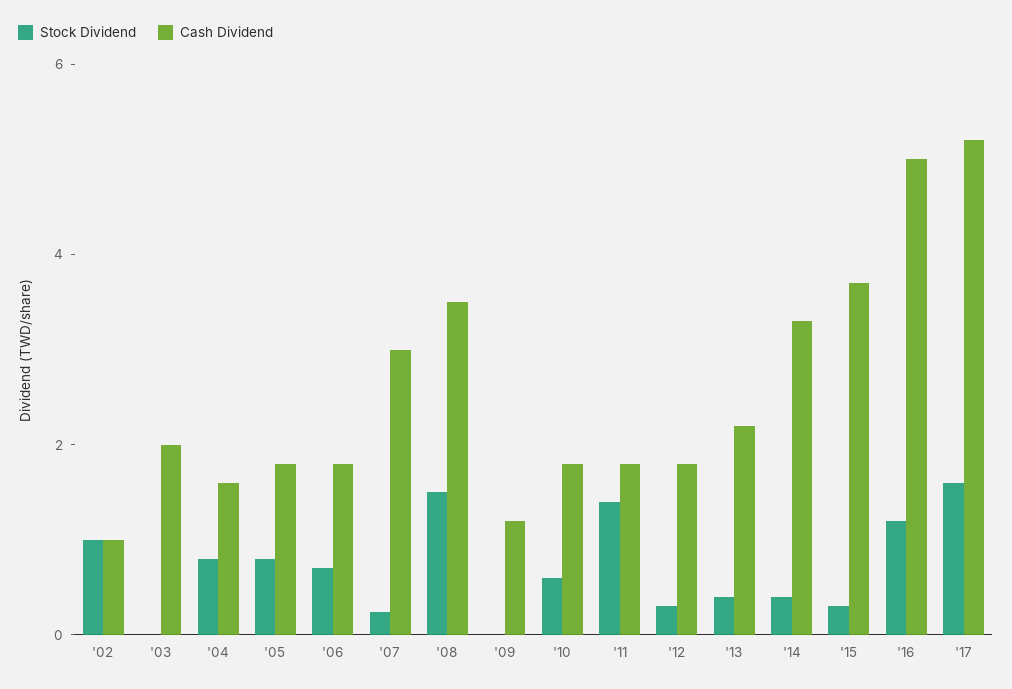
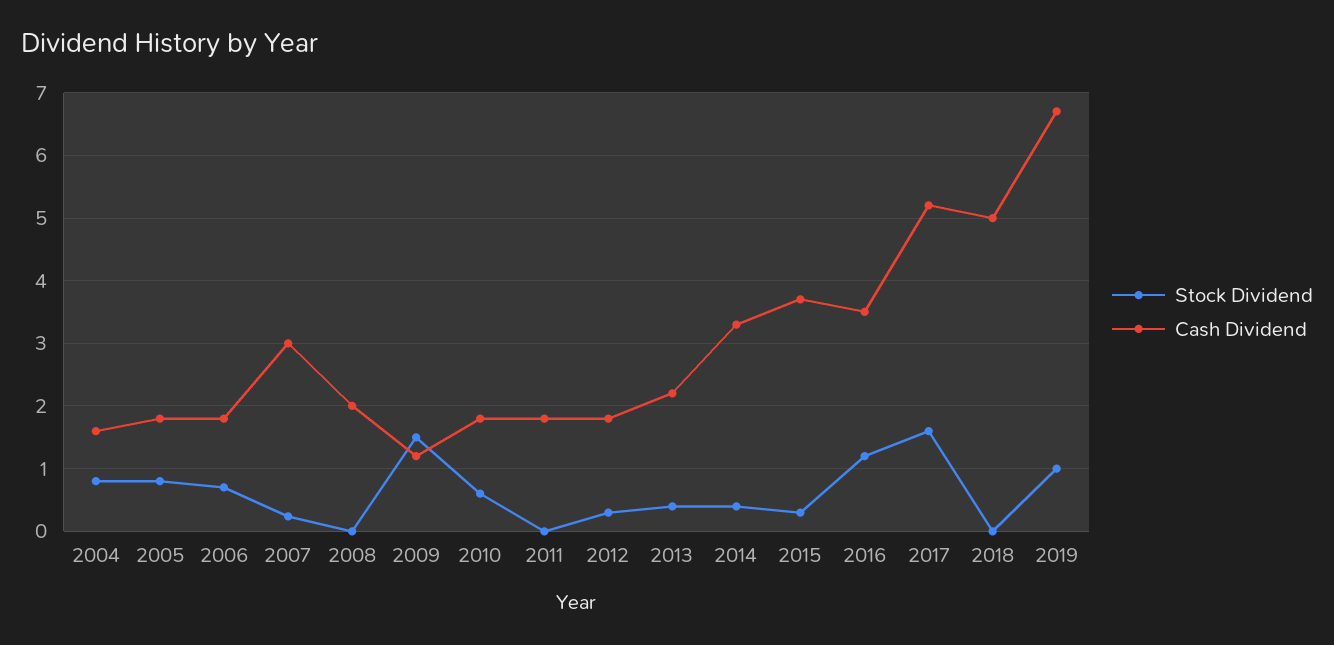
Stock Dividend, '02: 1 -> none
Cash Dividend, '02: 1 -> none
Stock Dividend, '03: 0 -> none
Cash Dividend, '03: 2 -> none
Stock Dividend, '08: 1.5 -> 0
Cash Dividend, '08: 3.5 -> 2
Stock Dividend, '09: 0 -> 1.5
Stock Dividend, '11: 1.5 -> 0
Cash Dividend, '16: 5 -> 3.5
Stock Dividend, 2018: none -> 0
Cash Dividend, 2018: none -> 5
Stock Dividend, 2019: none -> 1
Cash Dividend, 2019: none -> 6.7

